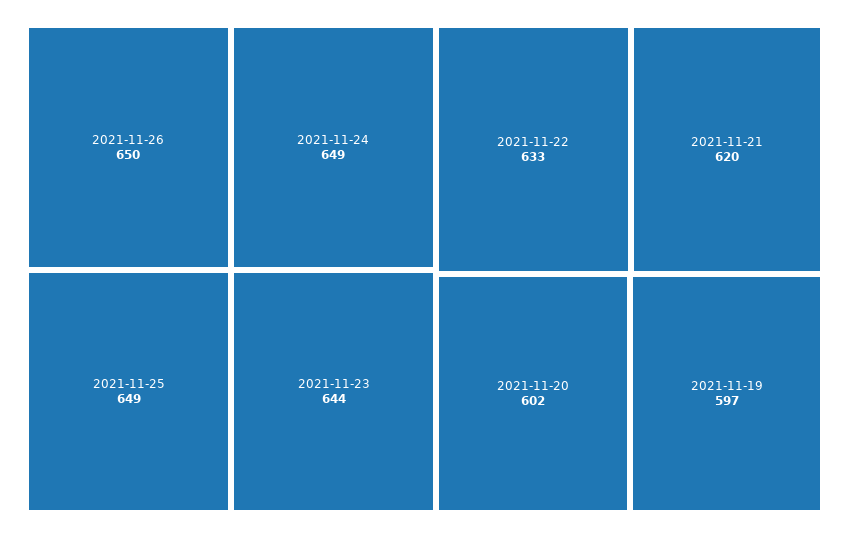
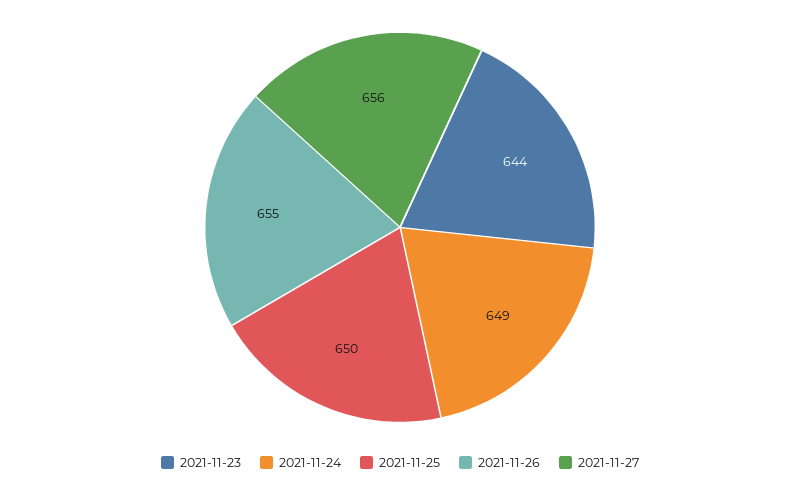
2021-11-26: 650 -> 655
2021-11-25: 649 -> 650
2021-11-22: 633 -> none
2021-11-21: 620 -> none
2021-11-20: 602 -> none
2021-11-19: 597 -> none
2021-11-27: none -> 656

